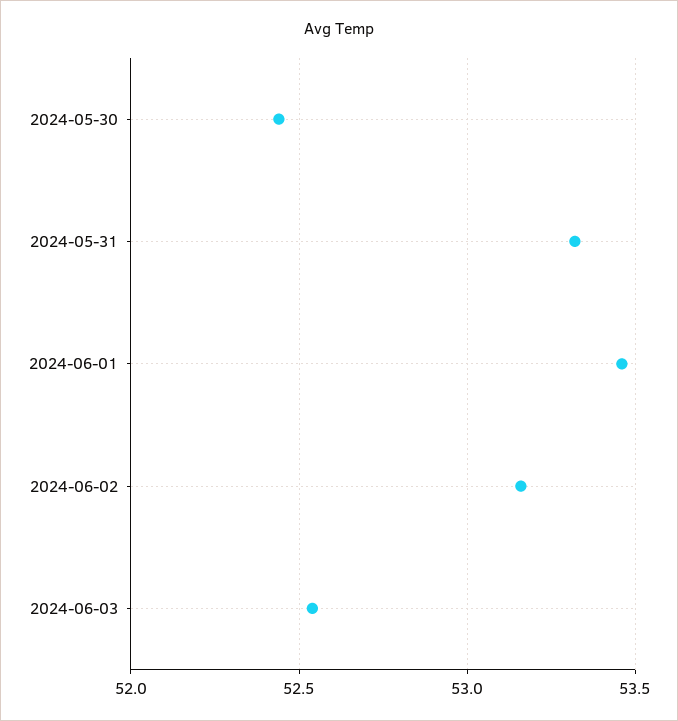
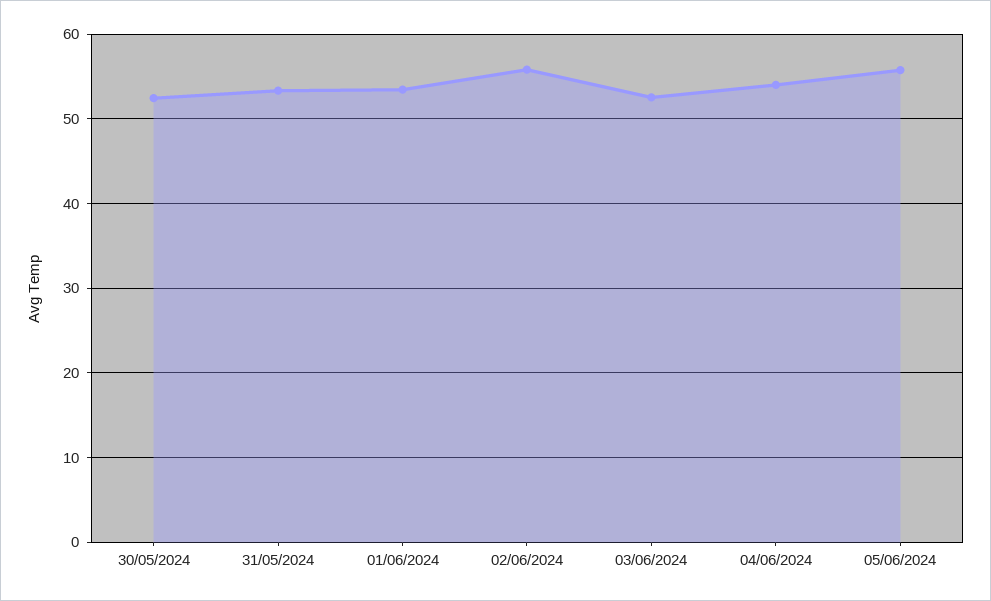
2024-06-02: 53.15 -> 56
04/06/2024: none -> 54
05/06/2024: none -> 56

